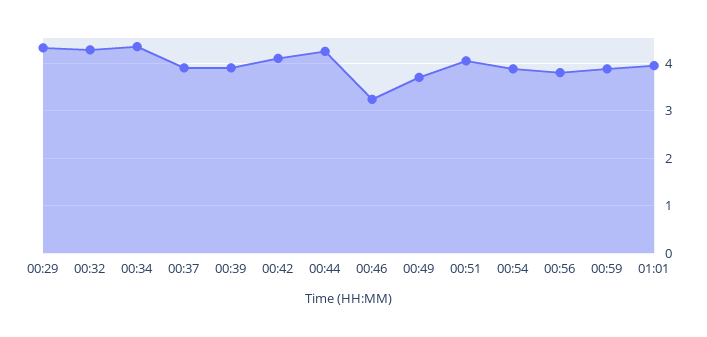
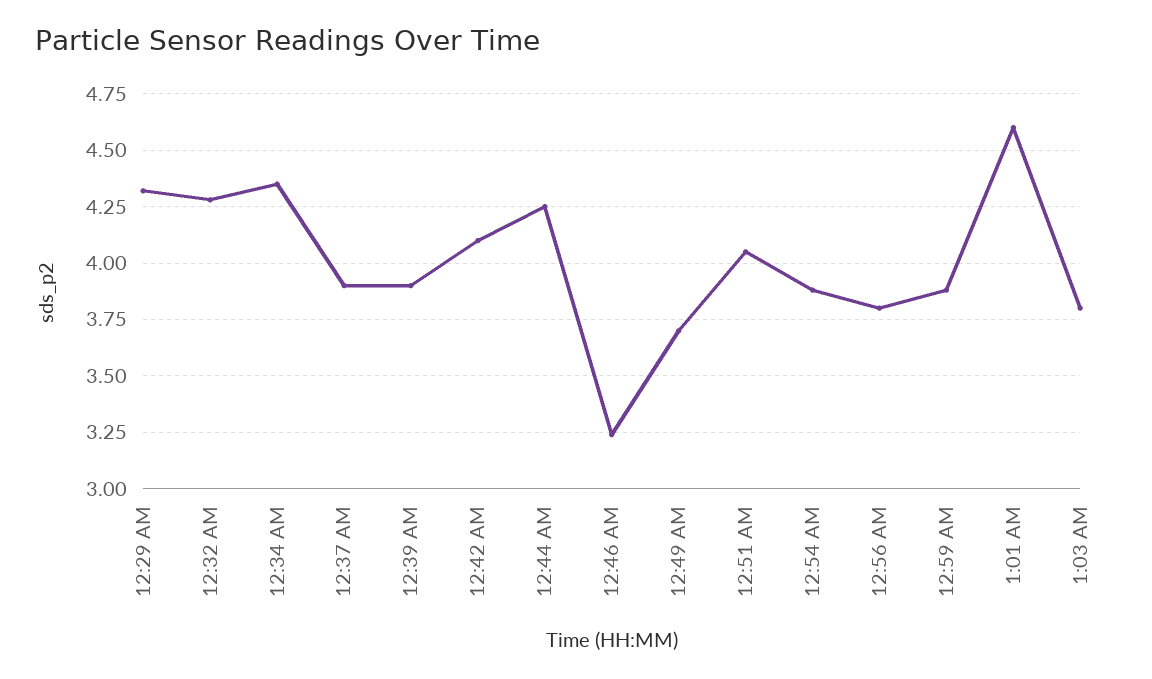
01:01: 4 -> 4.6
1:03 AM: none -> 3.8

